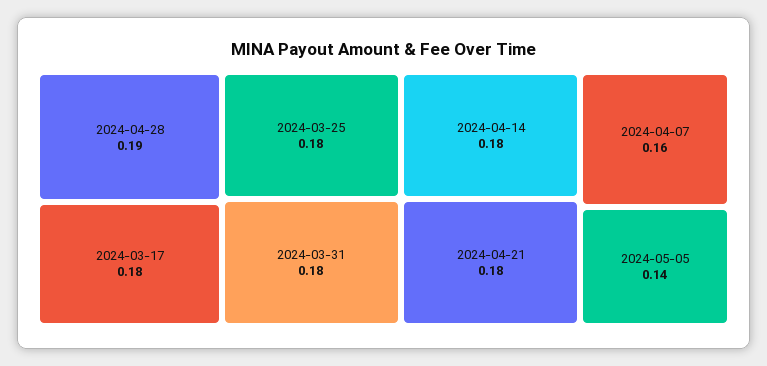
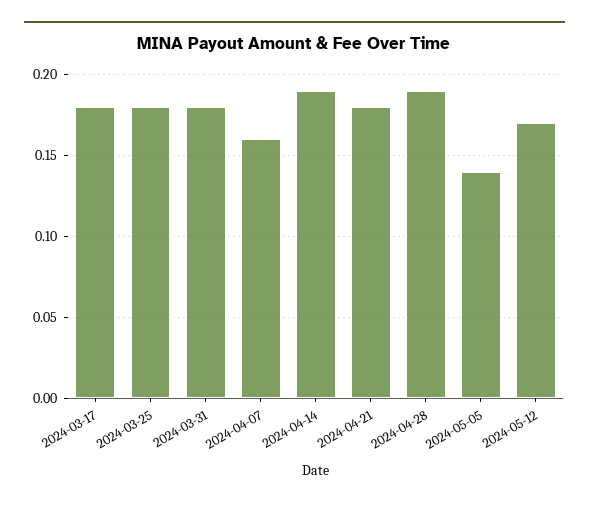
2024-04-14: 0.18 -> 0.19
2024-05-12: none -> 0.17

